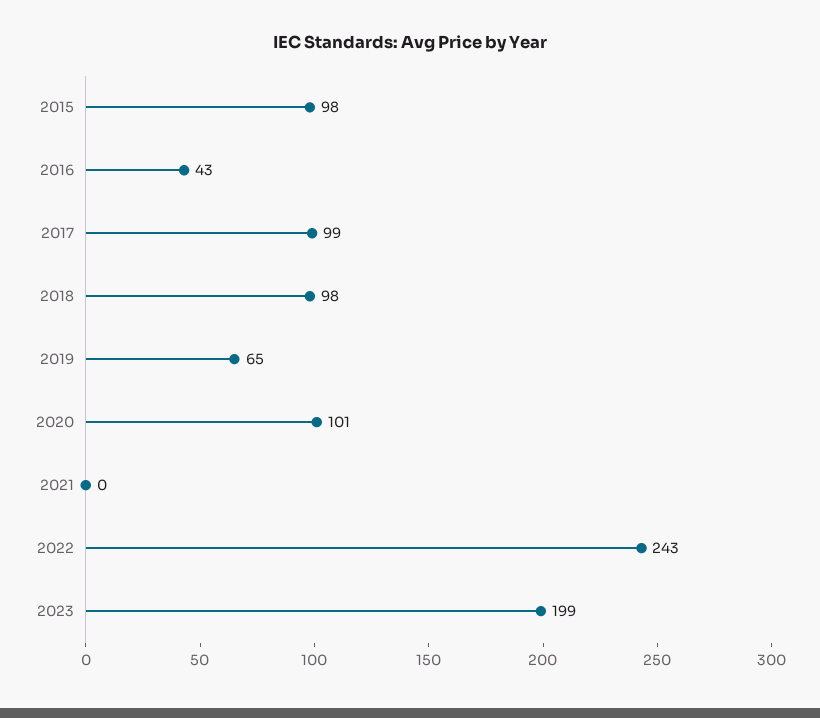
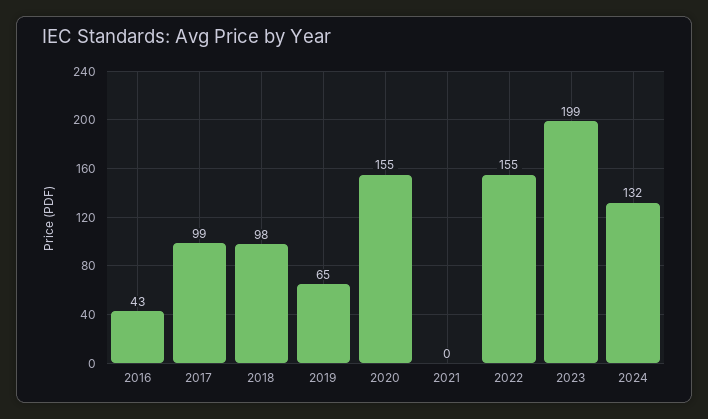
2015: 98 -> none
2020: 101 -> 155
2022: 243 -> 155
2024: none -> 132

